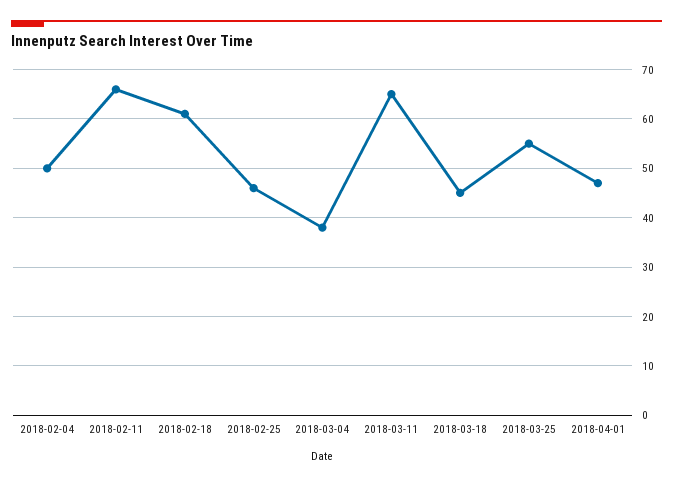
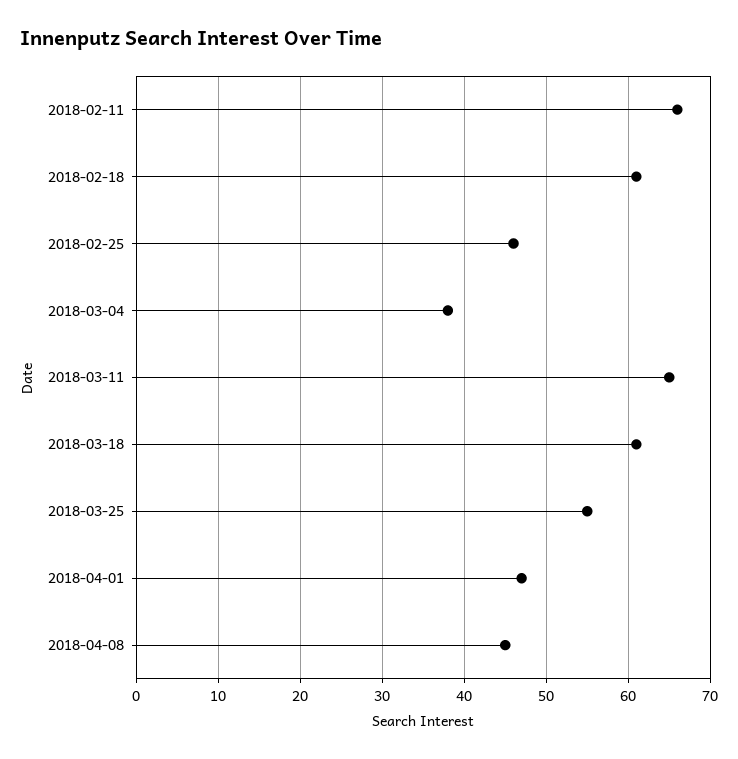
2018-02-04: 50 -> none
2018-03-18: 45 -> 61
2018-04-08: none -> 45

